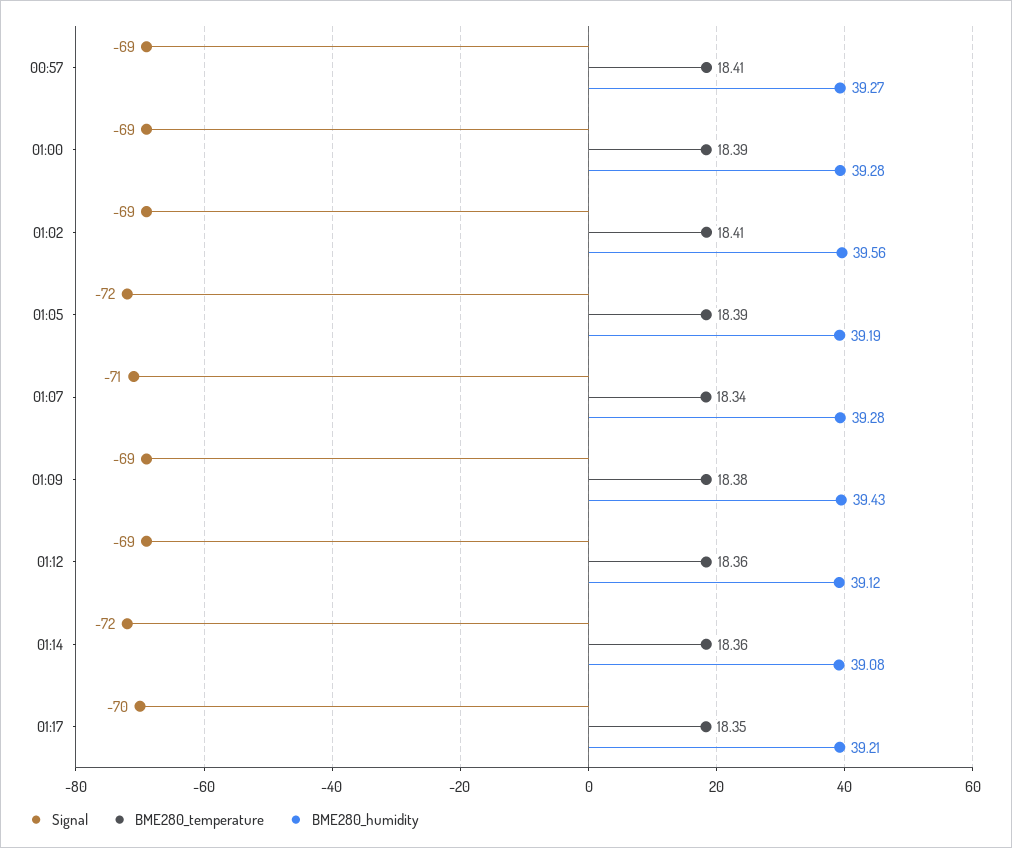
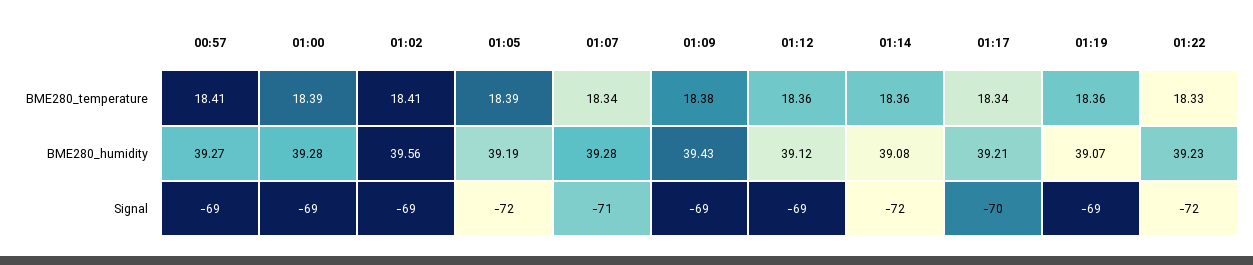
BME280_temperature, 01:17: 18.35 -> 18.34
BME280_temperature, 01:19: none -> 18.36
BME280_temperature, 01:22: none -> 18.33
BME280_humidity, 01:19: none -> 39.07
BME280_humidity, 01:22: none -> 39.23
Signal, 01:19: none -> -69
Signal, 01:22: none -> -72

